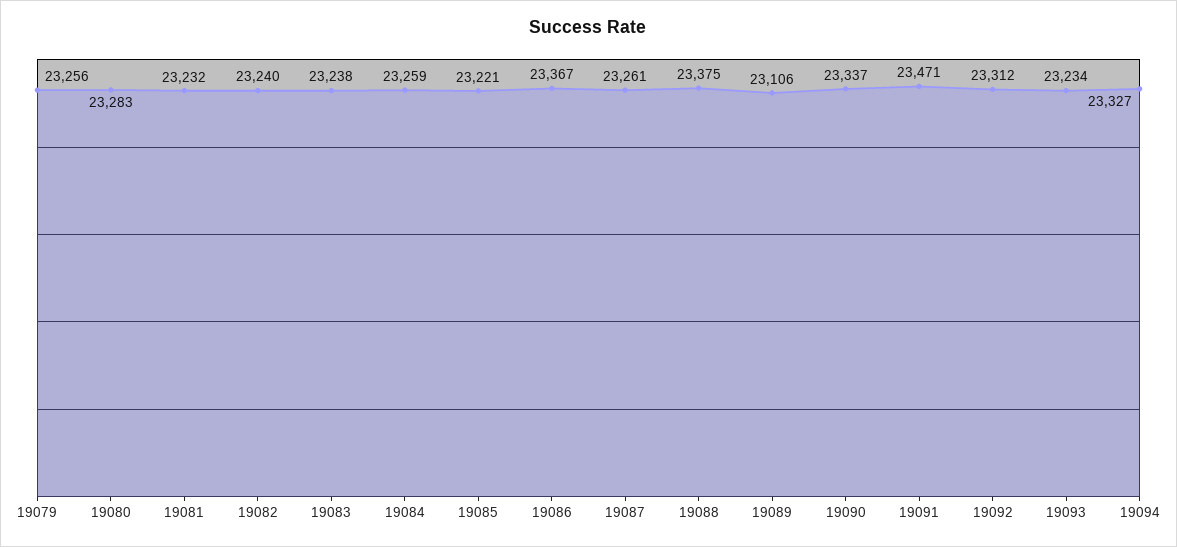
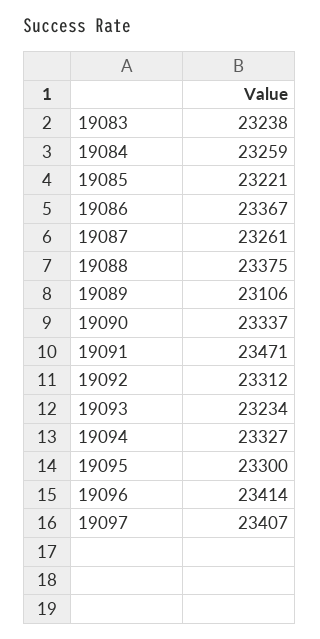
19079: 23256 -> none
19080: 23283 -> none
19081: 23232 -> none
19082: 23240 -> none
19095: none -> 23300
19096: none -> 23414
19097: none -> 23407

